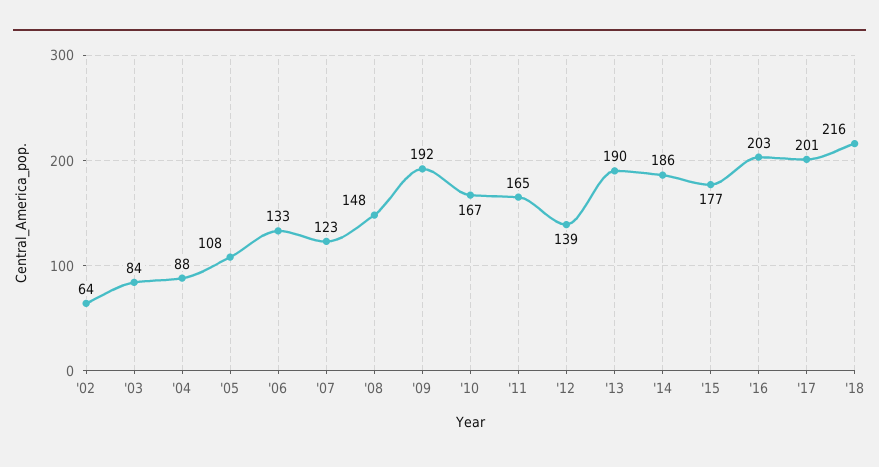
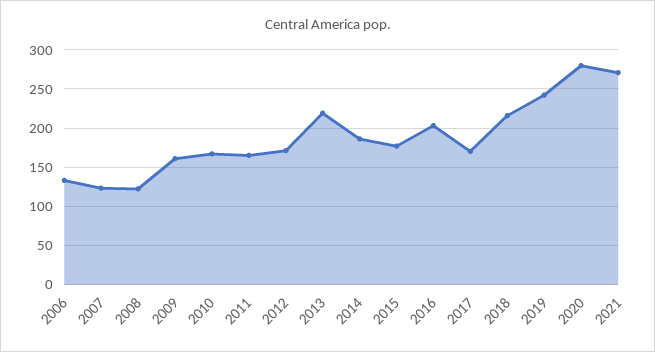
'02: 64 -> none
'03: 84 -> none
'04: 88 -> none
'05: 108 -> none
'08: 148 -> 120
'09: 192 -> 160
'12: 139 -> 170
'13: 190 -> 220
'17: 201 -> 170
2019: none -> 240
2020: none -> 280
2021: none -> 270

